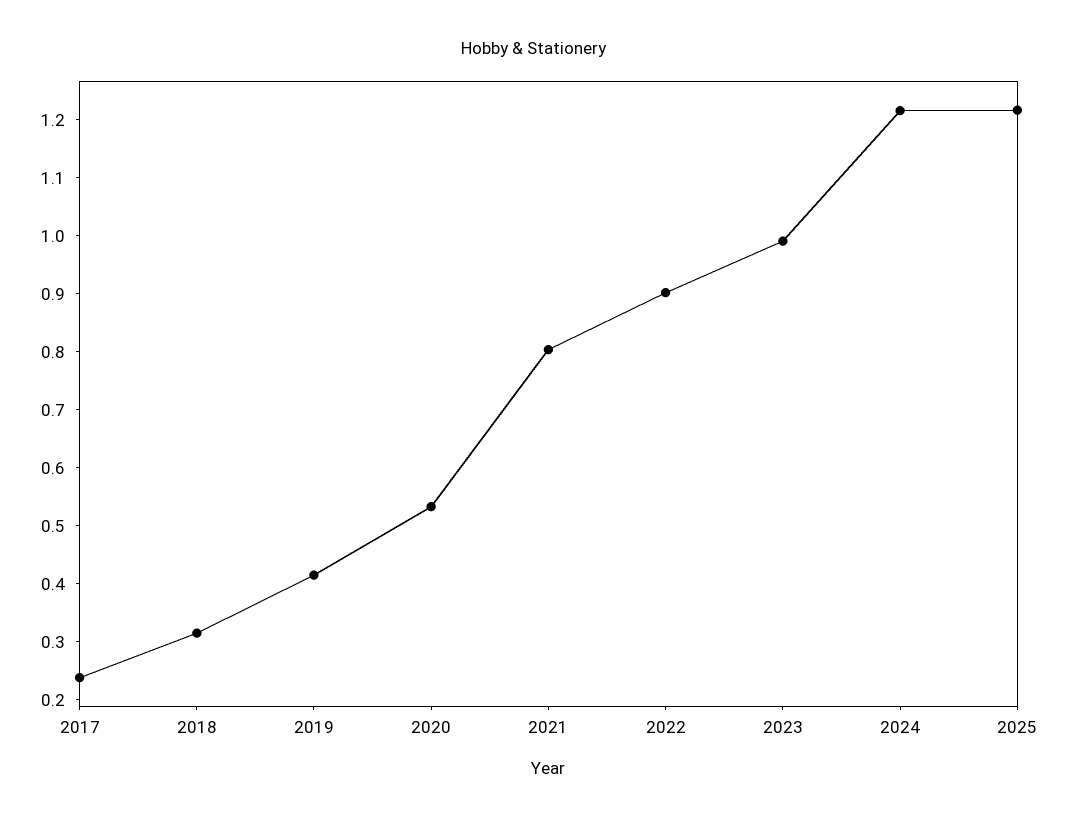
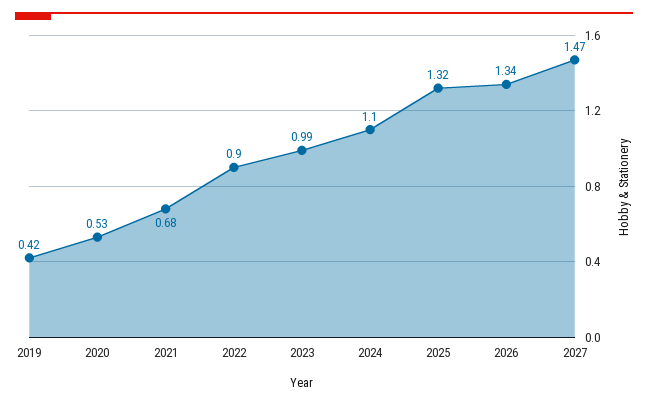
2017: 0.24 -> none
2018: 0.32 -> none
2021: 0.8 -> 0.68
2024: 1.22 -> 1.1
2025: 1.22 -> 1.32
2026: none -> 1.34
2027: none -> 1.47

